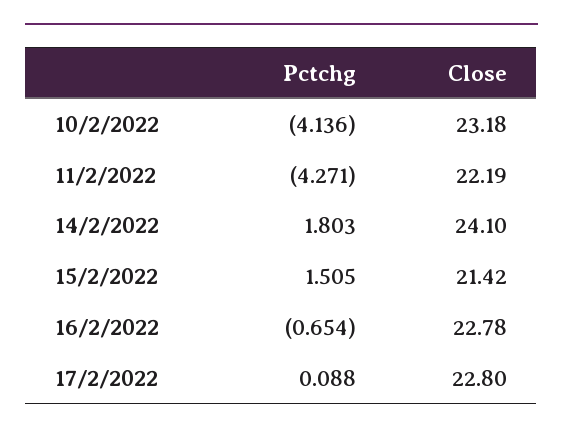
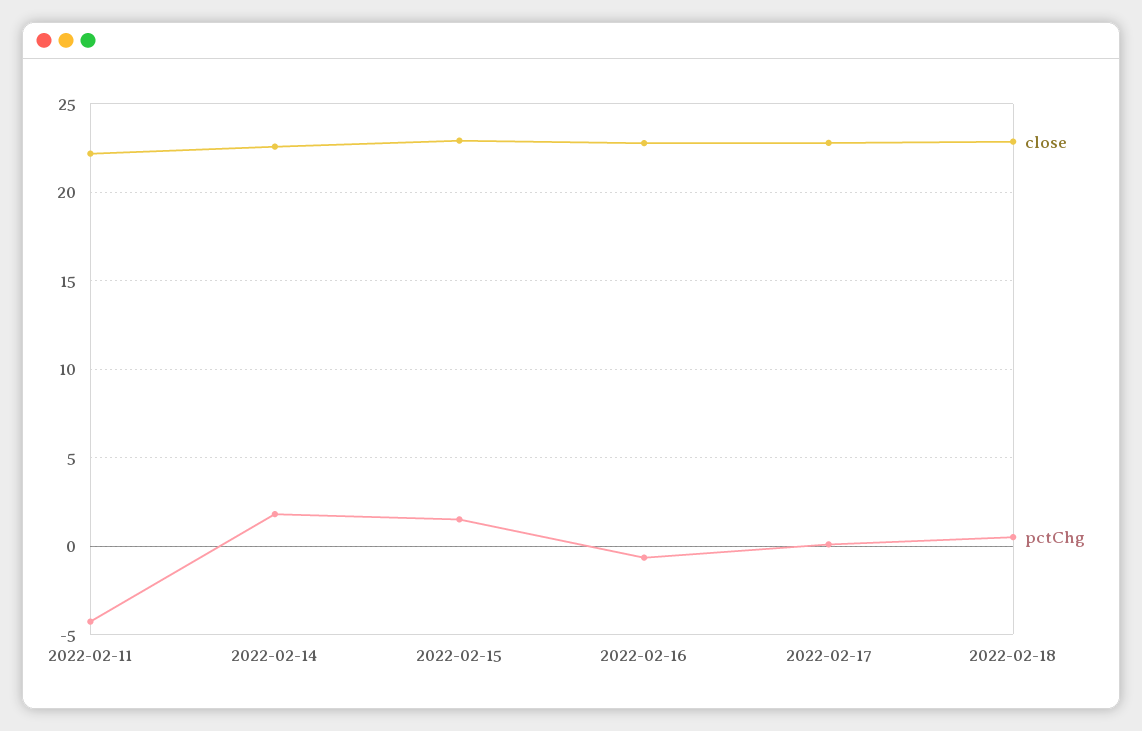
Pctchg, 10/2/2022: -4.136 -> none
Close, 10/2/2022: 23.18 -> none
Close, 14/2/2022: 24.1 -> 22.5
Close, 15/2/2022: 21.42 -> 23
Close, 2022-02-18: none -> 23
Pctchg, 2022-02-18: none -> 0.5

